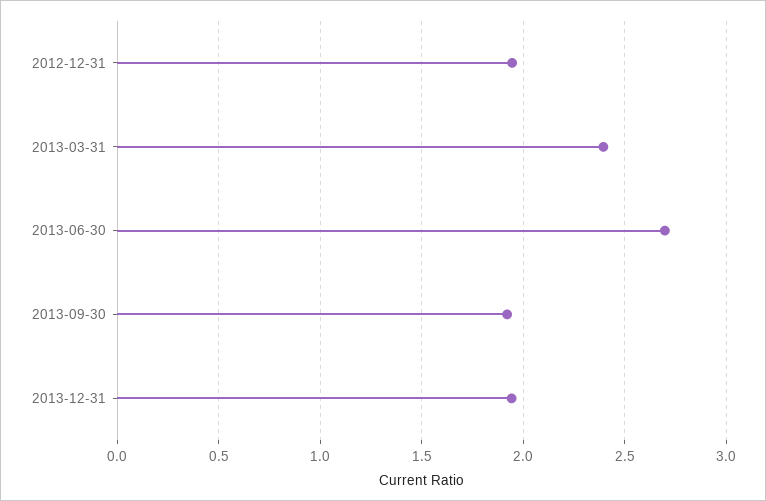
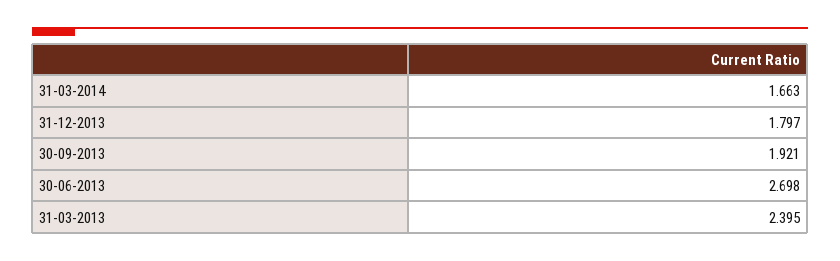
2012-12-31: 1.95 -> none
2013-12-31: 1.95 -> 1.797
31-03-2014: none -> 1.663

